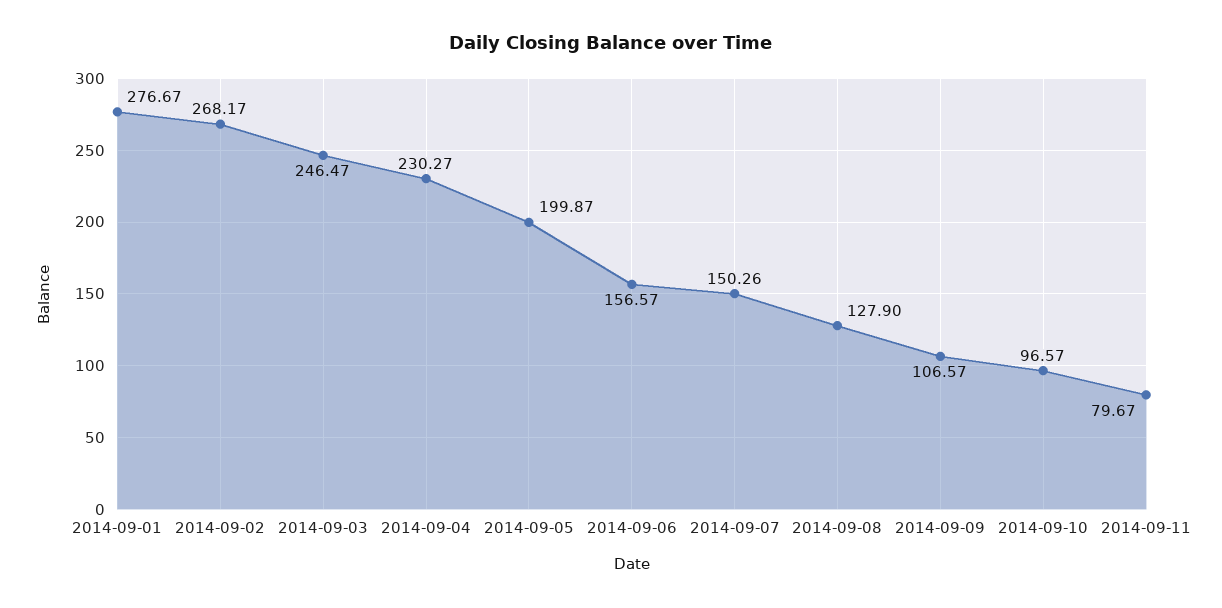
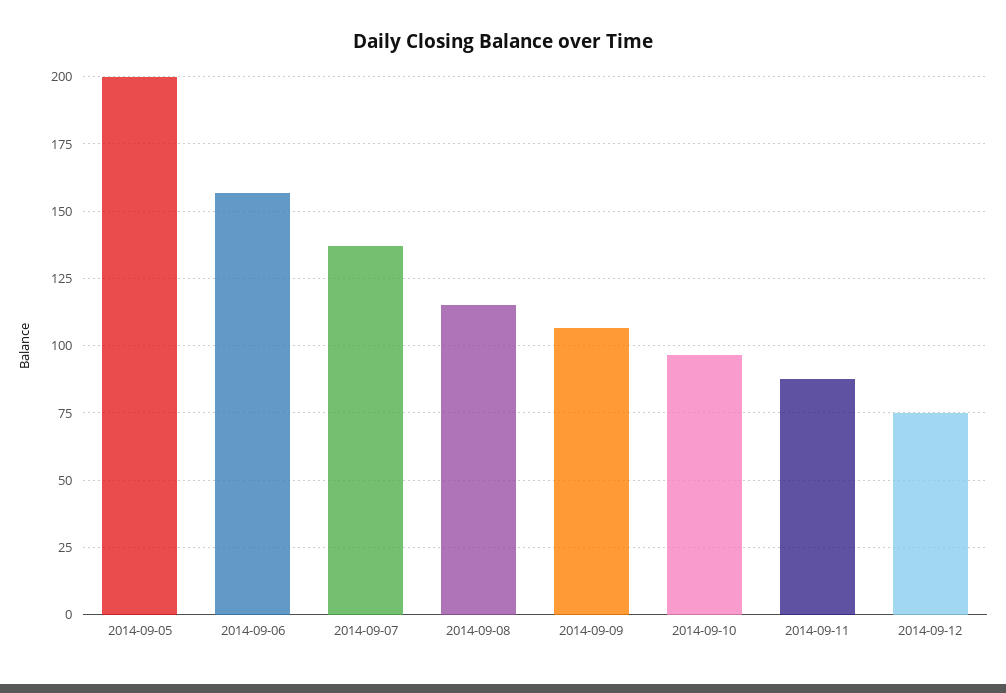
2014-09-01: 276.67 -> none
2014-09-02: 268.17 -> none
2014-09-03: 246.47 -> none
2014-09-04: 230.27 -> none
2014-09-07: 150.26 -> 137.5
2014-09-08: 127.9 -> 115
2014-09-11: 79.67 -> 87.5
2014-09-12: none -> 75

